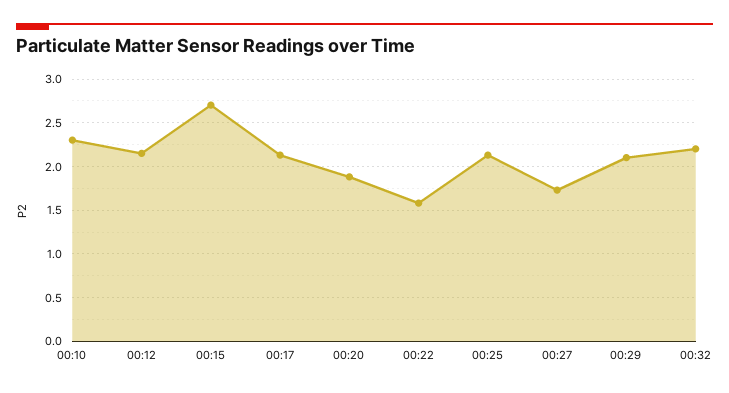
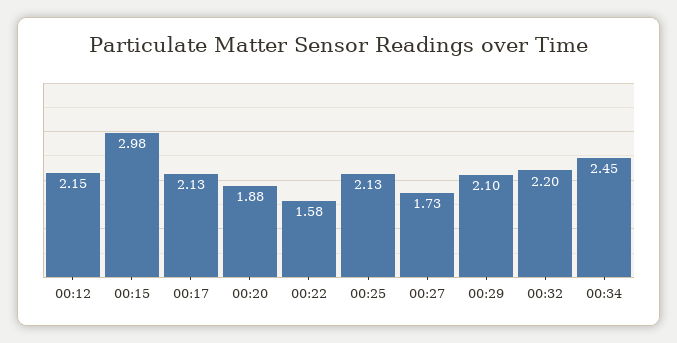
00:10: 2.3 -> none
00:15: 2.7 -> 2.98
00:34: none -> 2.45

